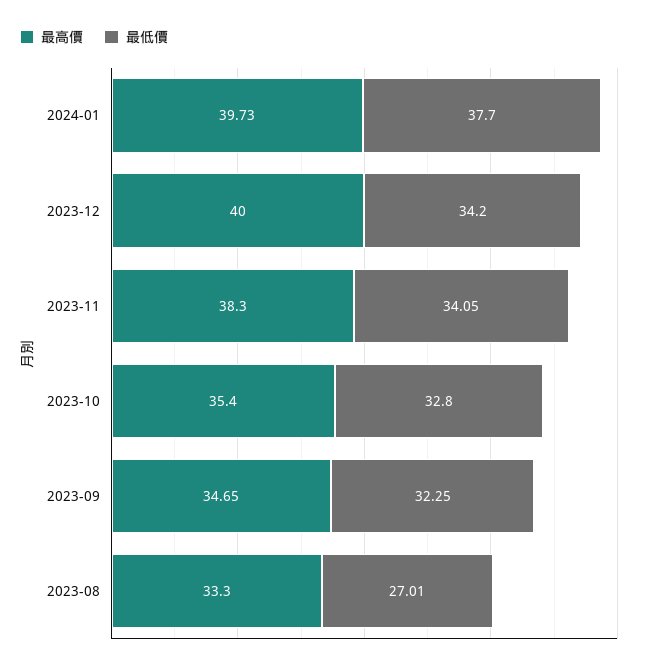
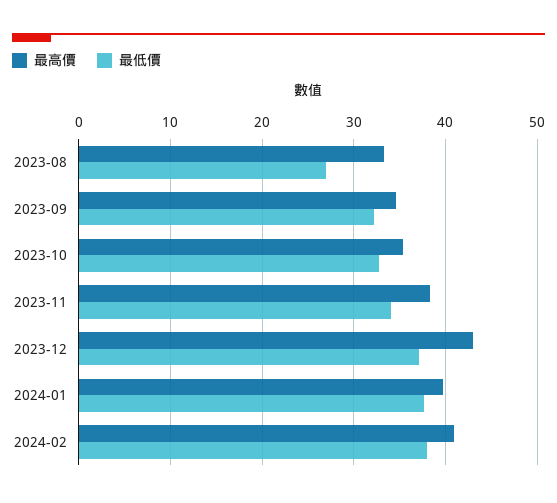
最高價, 2023-12: 40 -> 43
最低價, 2023-12: 34.2 -> 37
最高價, 2024-02: none -> 41
最低價, 2024-02: none -> 38

